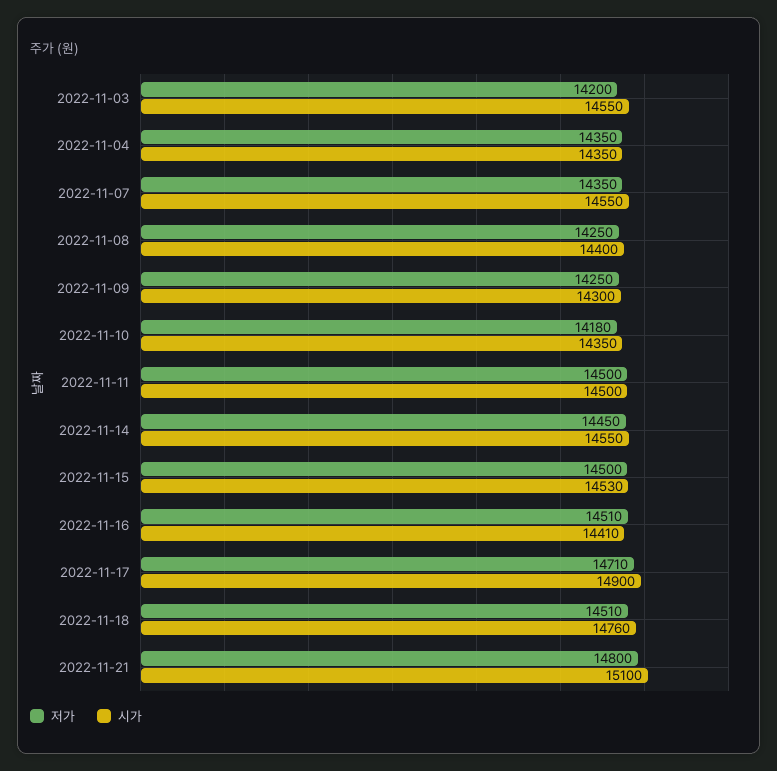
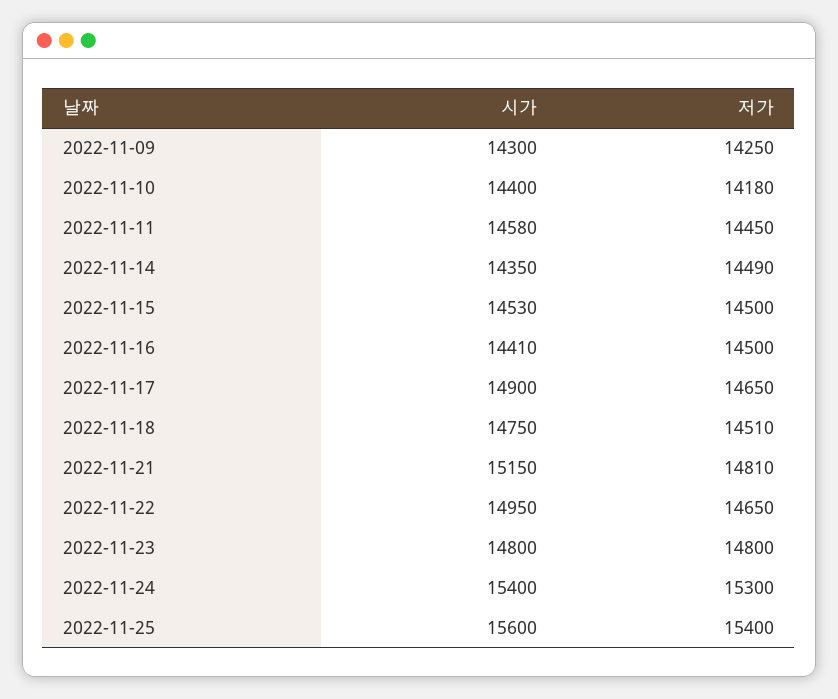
저가, 2022-11-03: 14200 -> none
시가, 2022-11-03: 14550 -> none
저가, 2022-11-04: 14350 -> none
시가, 2022-11-04: 14350 -> none
저가, 2022-11-07: 14350 -> none
시가, 2022-11-07: 14550 -> none
저가, 2022-11-08: 14250 -> none
시가, 2022-11-08: 14400 -> none
시가, 2022-11-10: 14350 -> 14400
저가, 2022-11-11: 14500 -> 14450
시가, 2022-11-11: 14500 -> 14580
저가, 2022-11-14: 14450 -> 14490
시가, 2022-11-14: 14550 -> 14350
저가, 2022-11-16: 14510 -> 14500
저가, 2022-11-17: 14710 -> 14650
시가, 2022-11-18: 14760 -> 14750
저가, 2022-11-21: 14800 -> 14810
시가, 2022-11-21: 15100 -> 15150
시가, 2022-11-22: none -> 14950
저가, 2022-11-22: none -> 14650
시가, 2022-11-23: none -> 14800
저가, 2022-11-23: none -> 14800
시가, 2022-11-24: none -> 15400
저가, 2022-11-24: none -> 15300
시가, 2022-11-25: none -> 15600
저가, 2022-11-25: none -> 15400

